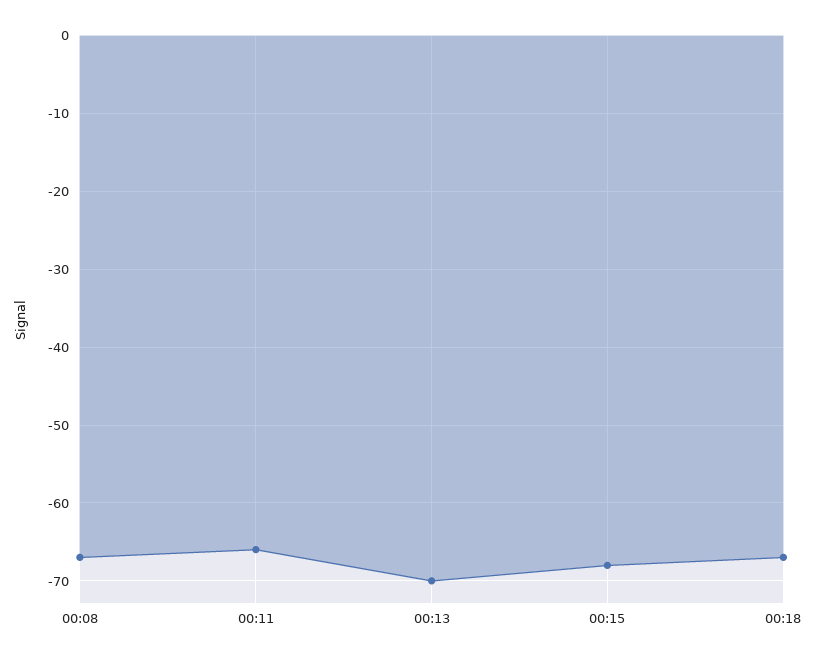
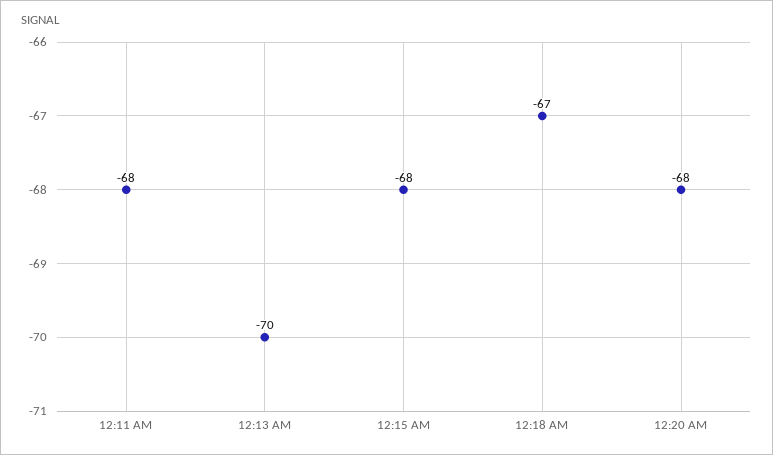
00:08: -67 -> none
00:11: -66 -> -68
12:20 AM: none -> -68

